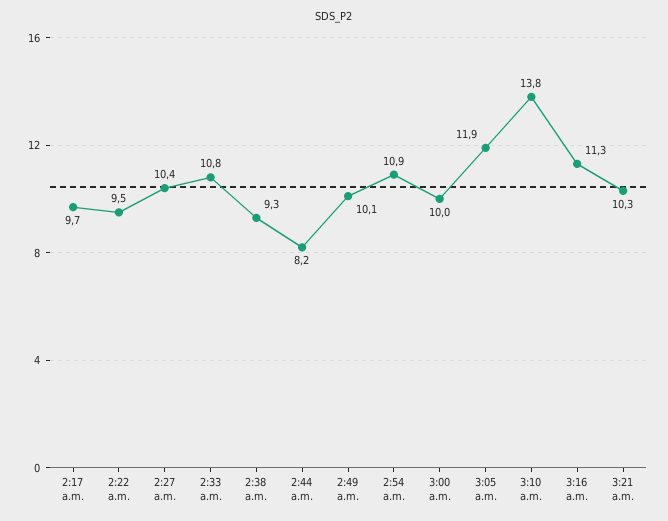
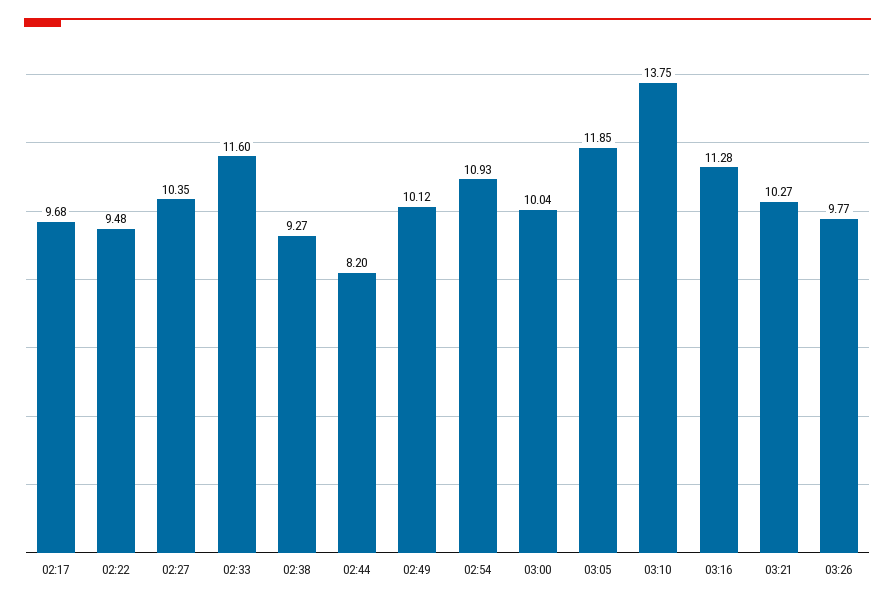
2:33 a.m.: 10.8 -> 11.6
03:26: none -> 9.77

